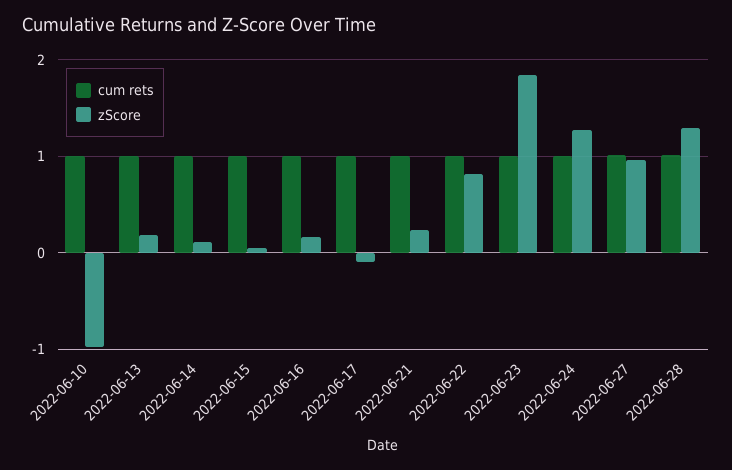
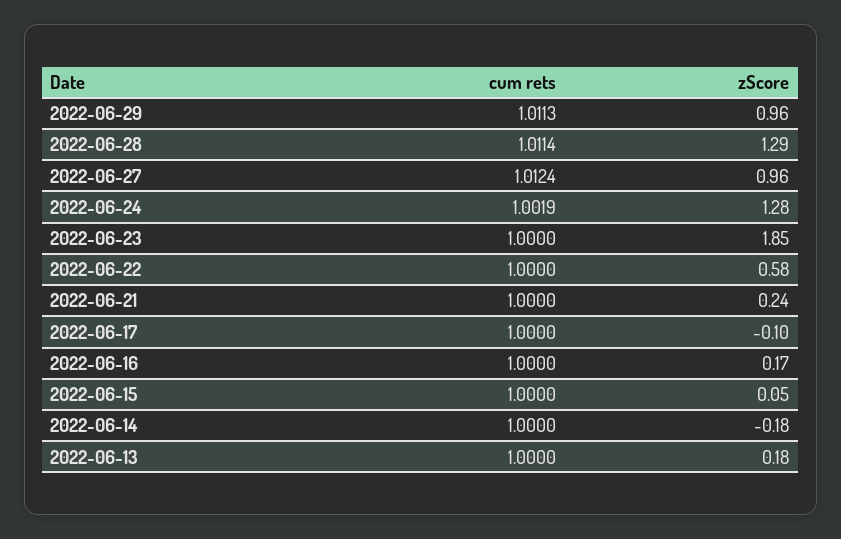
cum rets, 2022-06-10: 1 -> none
zScore, 2022-06-10: -1 -> none
zScore, 2022-06-14: 0.1 -> -0.18
zScore, 2022-06-22: 0.8 -> 0.58
cum rets, 2022-06-29: none -> 1.0113
zScore, 2022-06-29: none -> 0.96

